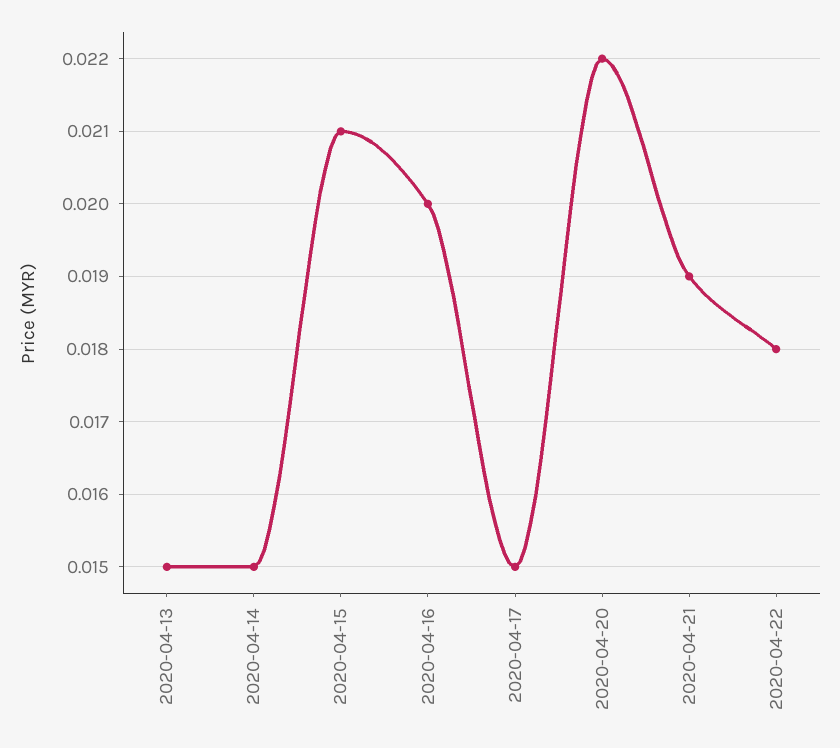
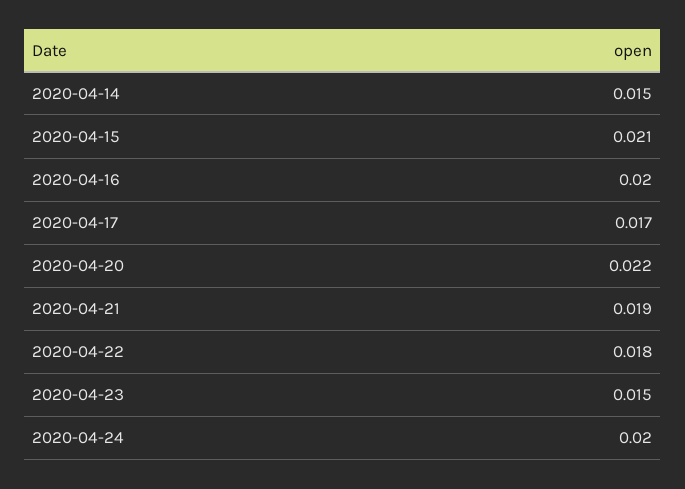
2020-04-13: 0.015 -> none
2020-04-17: 0.015 -> 0.017
2020-04-23: none -> 0.015
2020-04-24: none -> 0.02

